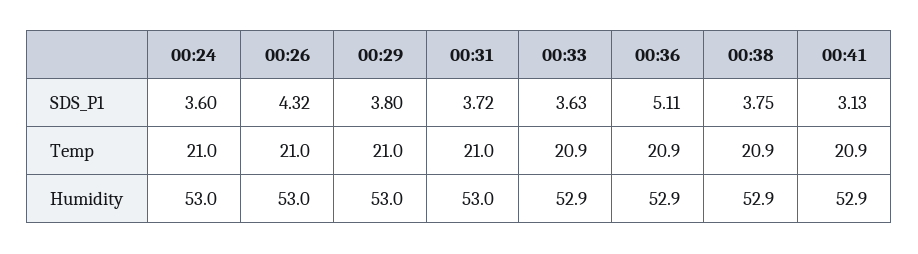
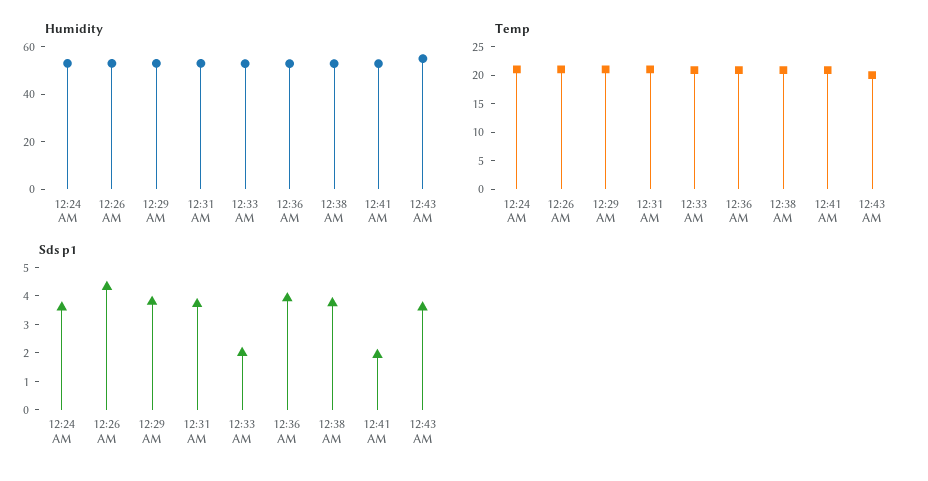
SDS_P1, 00:33: 3.63 -> 2
SDS_P1, 00:36: 5.11 -> 4
SDS_P1, 00:41: 3.13 -> 2
Humidity, 12:43 AM: none -> 55
Temp, 12:43 AM: none -> 20
SDS_P1, 12:43 AM: none -> 3.5

